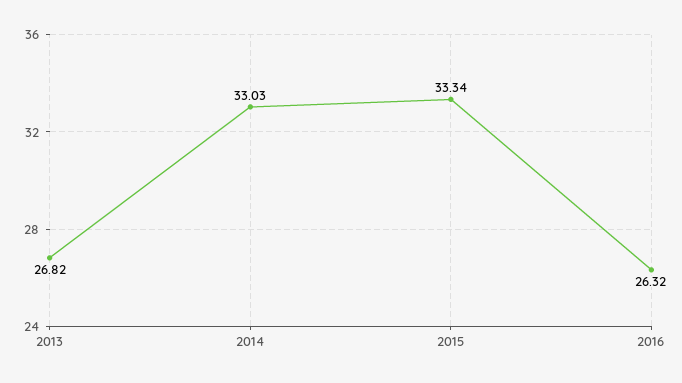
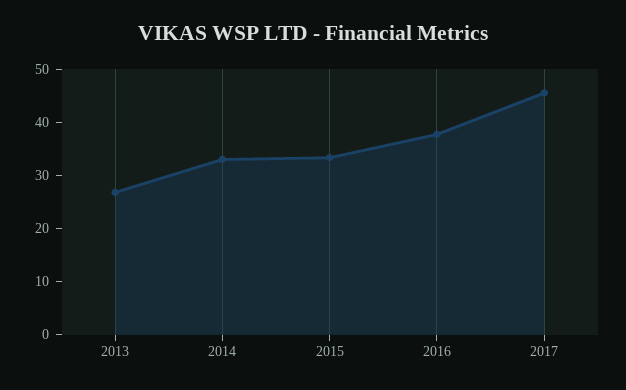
2016: 26.32 -> 38
2017: none -> 46

